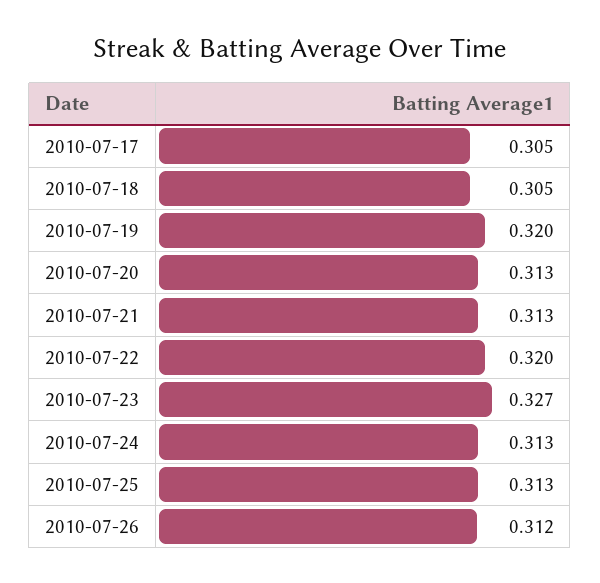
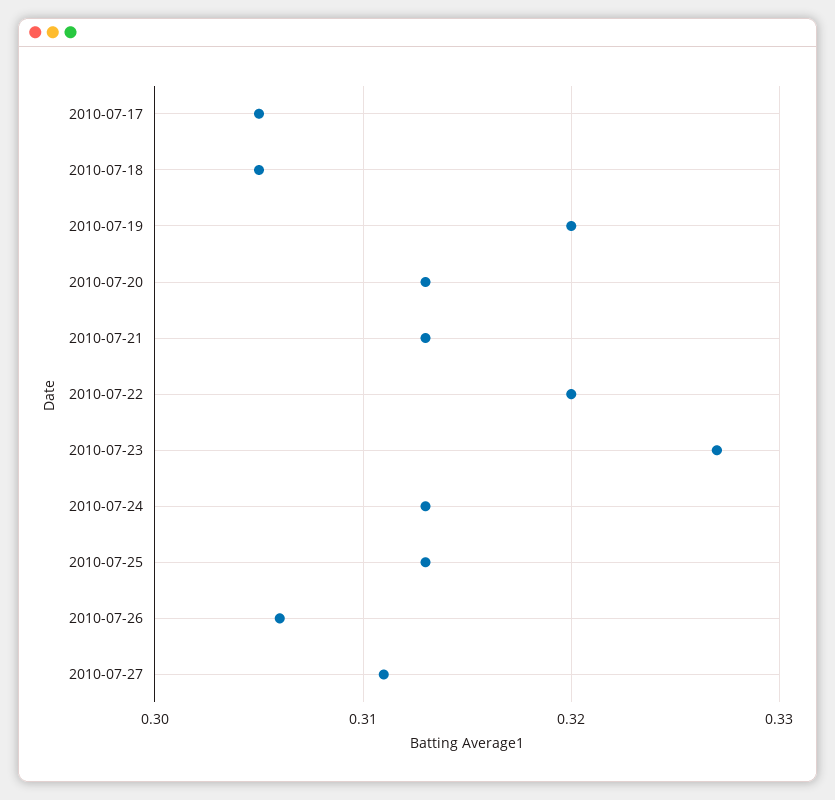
2010-07-26: 0.312 -> 0.306
2010-07-27: none -> 0.311

